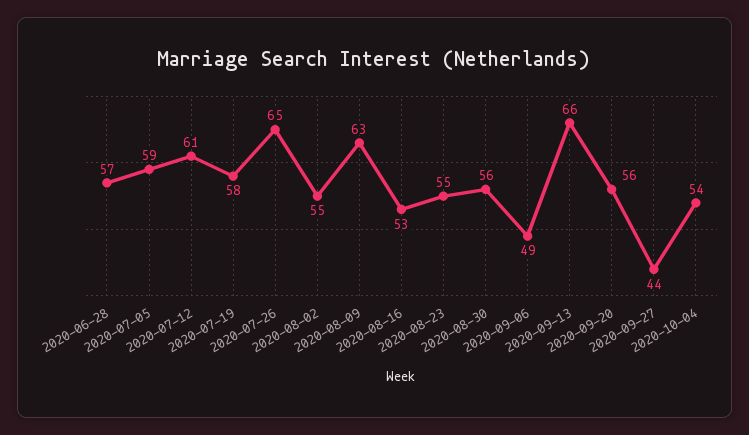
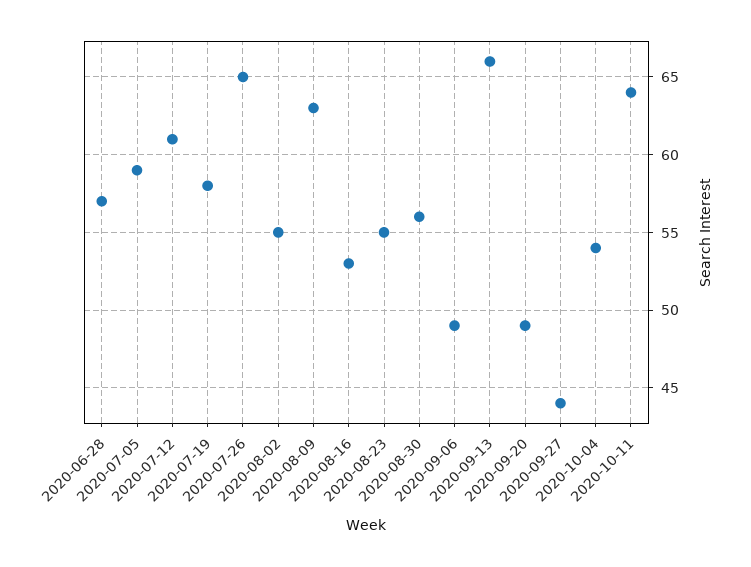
2020-09-20: 56 -> 49
2020-10-11: none -> 64

